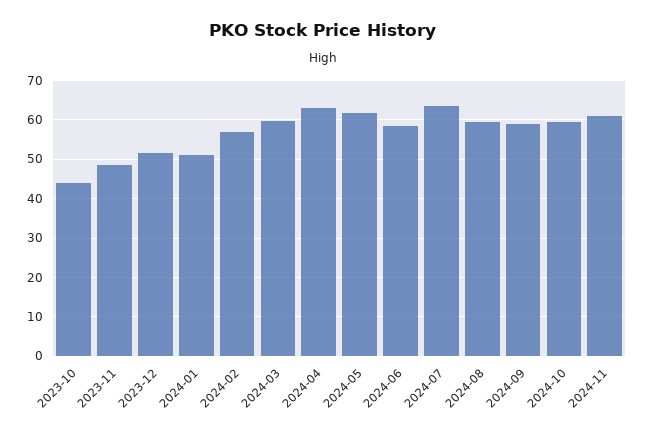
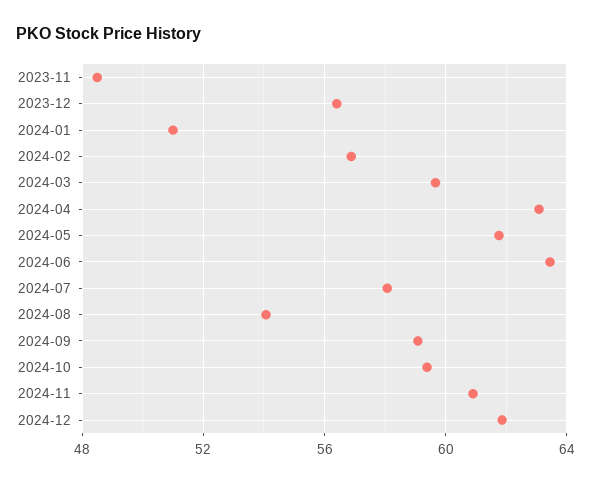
2023-10: 44 -> none
2023-12: 52 -> 56.5
2024-06: 58 -> 63.5
2024-07: 64 -> 58
2024-08: 60 -> 54
2024-12: none -> 62

